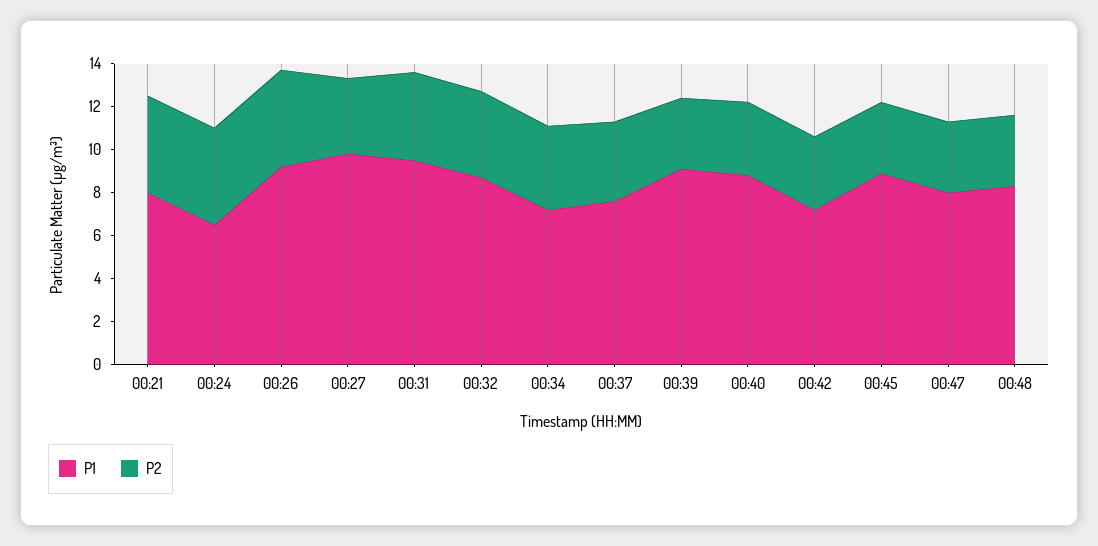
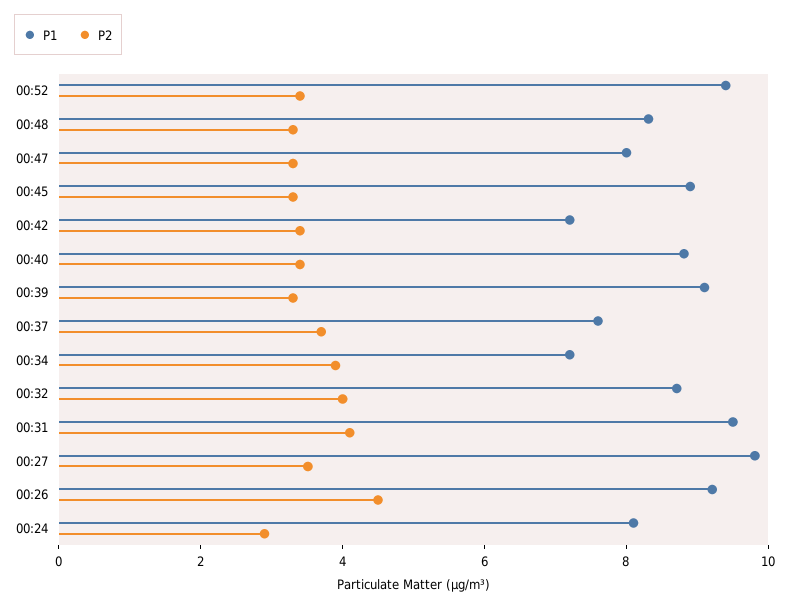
P1, 00:21: 8 -> none
P2, 00:21: 4.5 -> none
P1, 00:24: 6.5 -> 8
P2, 00:24: 4.5 -> 3
P1, 00:52: none -> 9.5
P2, 00:52: none -> 3.5

